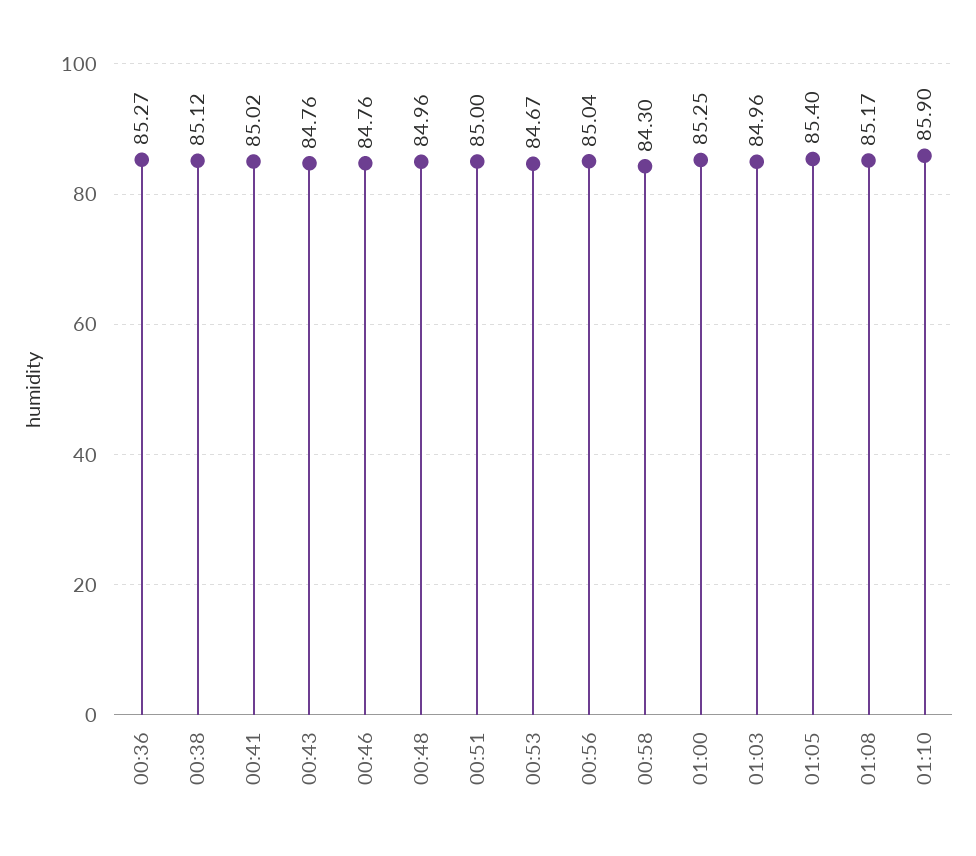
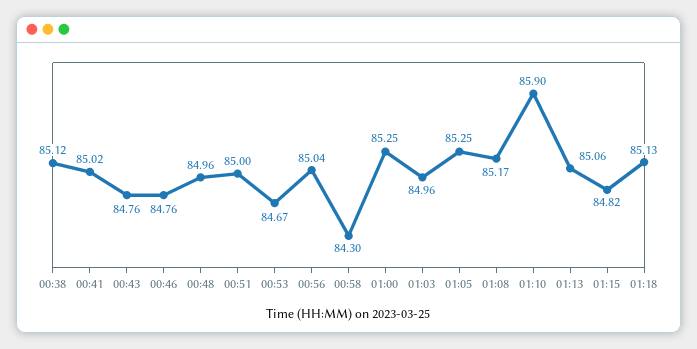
00:36: 85.27 -> none
01:05: 85.4 -> 85.25
01:13: none -> 85.06
01:15: none -> 84.82
01:18: none -> 85.13

